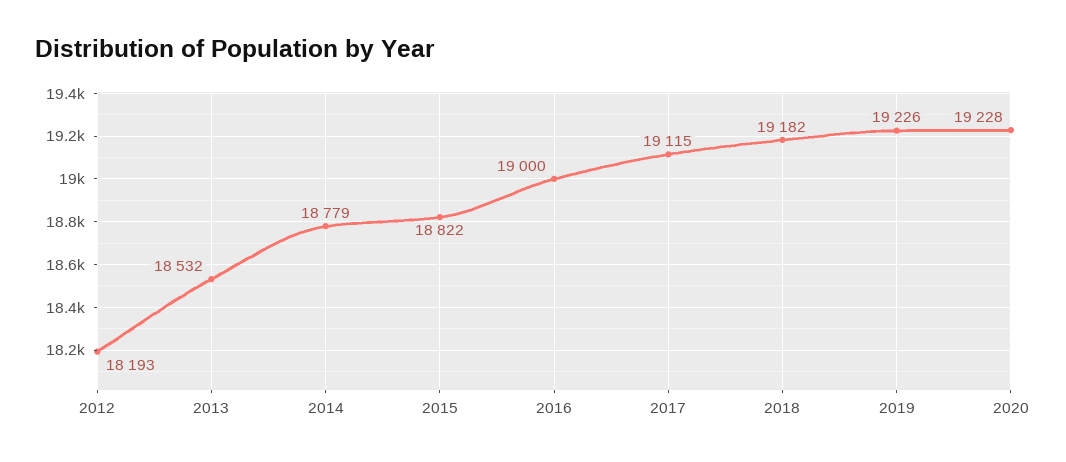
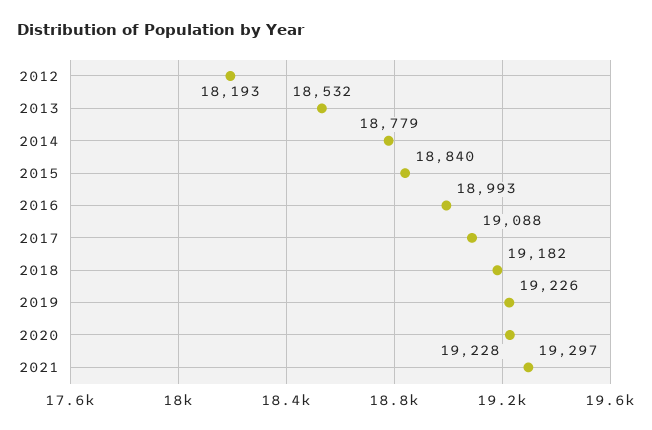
2015: 18822 -> 18840
2016: 19000 -> 18993
2017: 19115 -> 19088
2021: none -> 19297

